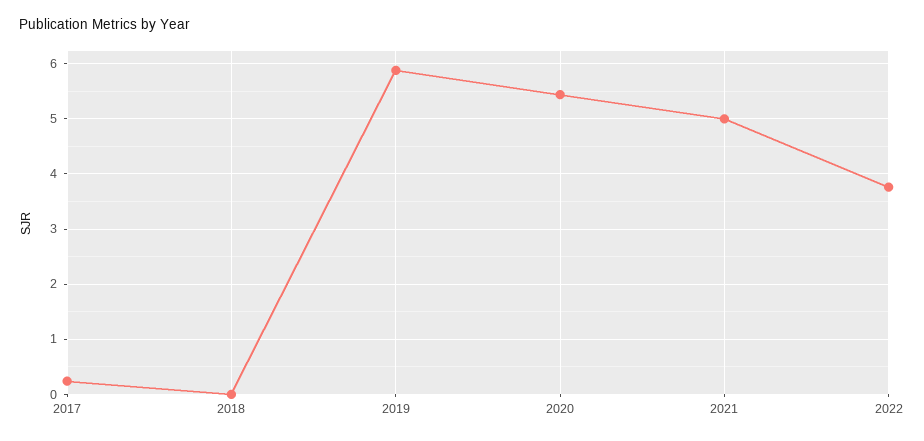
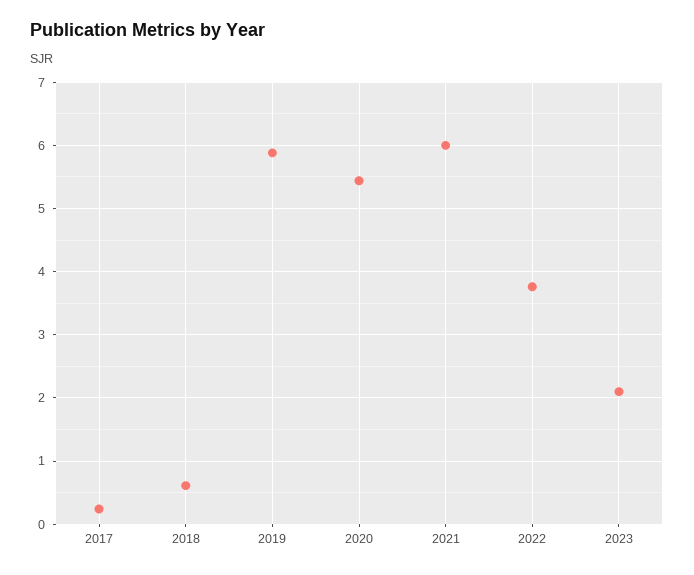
2018: 0 -> 0.6
2021: 5 -> 6
2023: none -> 2.1

